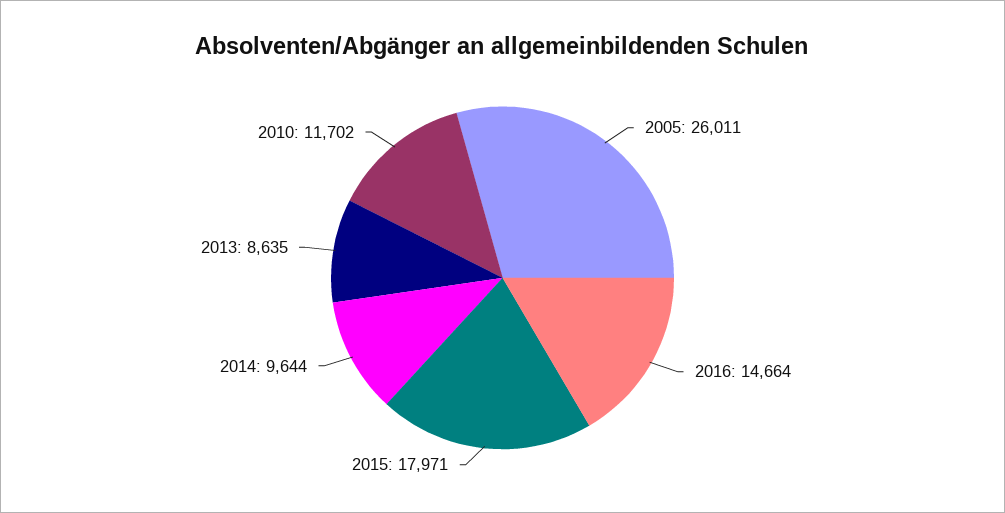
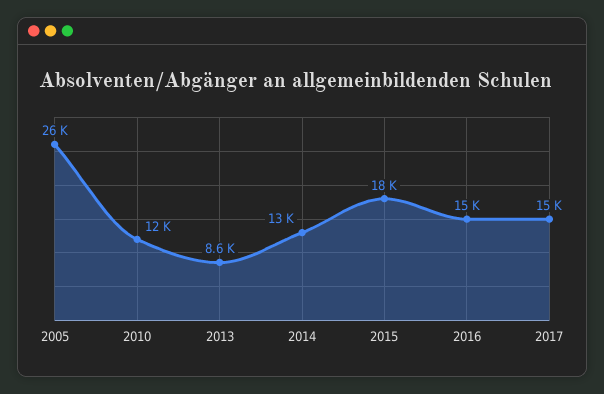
2014: 9644 -> 13000
2017: none -> 15000

